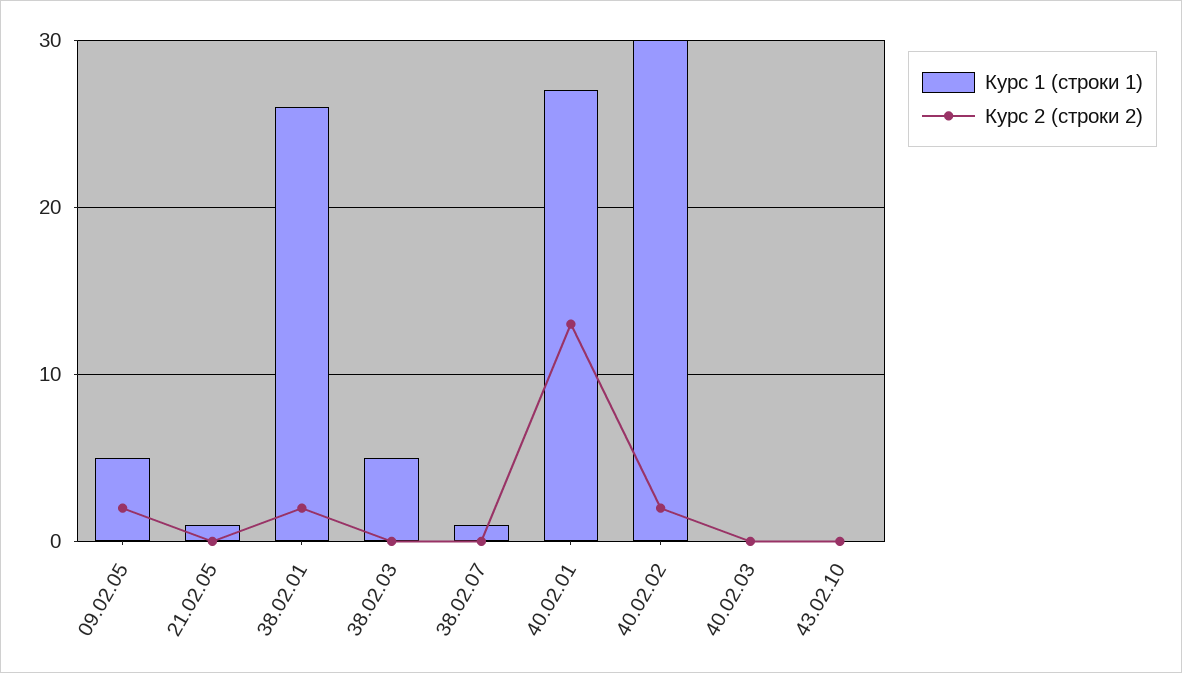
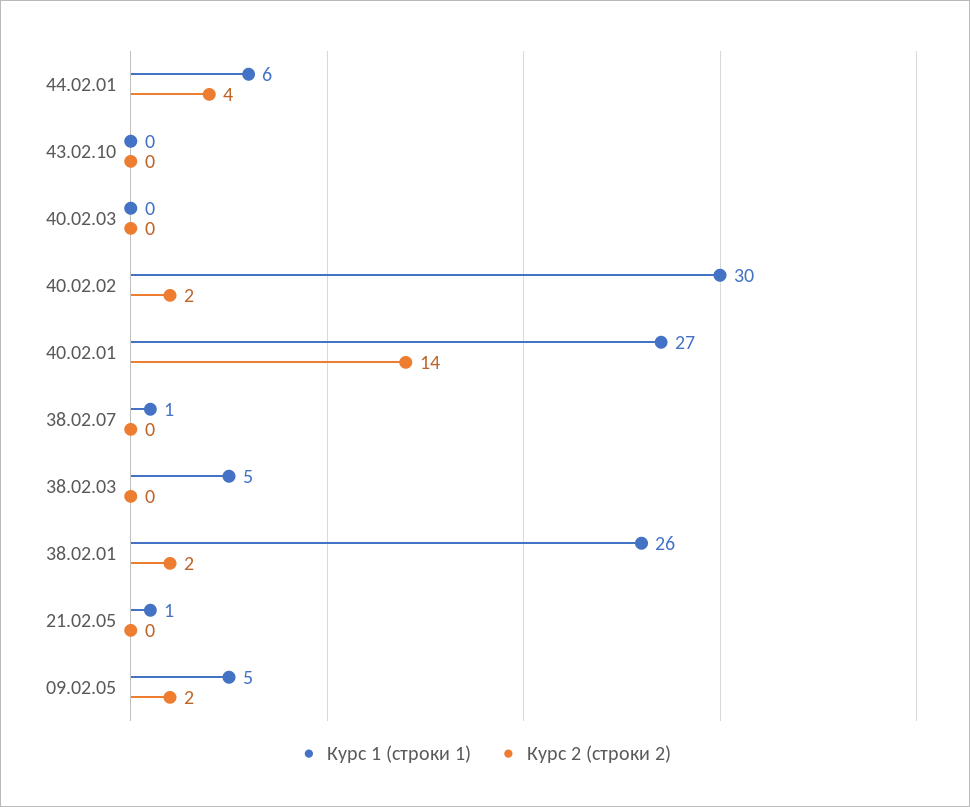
Курс 2 (строки 2), 40.02.01: 13 -> 14
Курс 1 (строки 1), 44.02.01: none -> 6
Курс 2 (строки 2), 44.02.01: none -> 4

